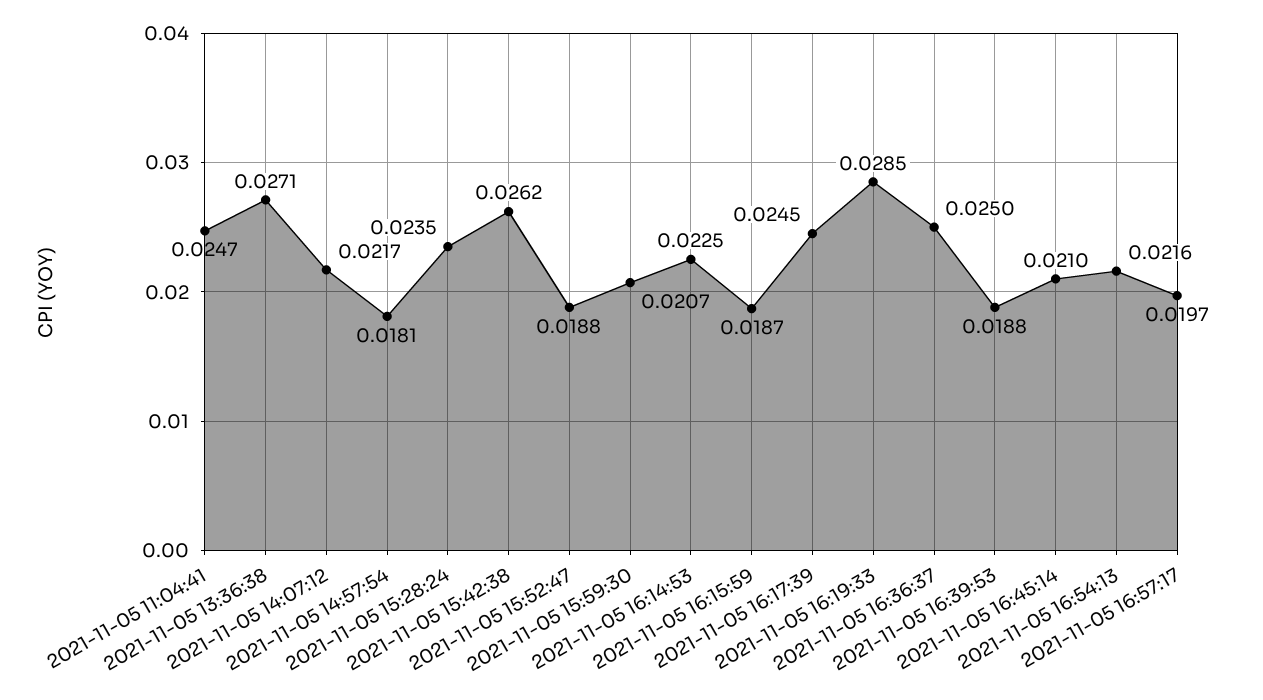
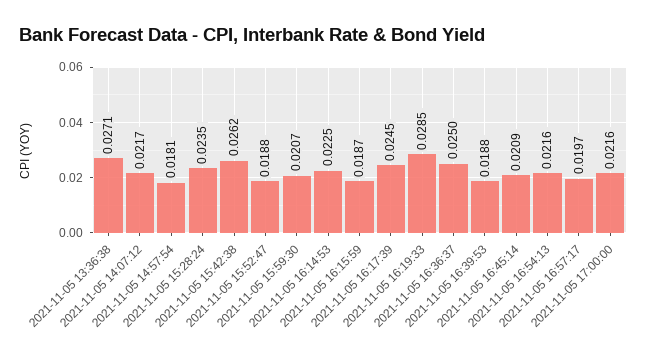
2021-11-05 11:04:41: 0.0247 -> none
2021-11-05 16:45:14: 0.021 -> 0.0209
2021-11-05 17:00:00: none -> 0.0216

